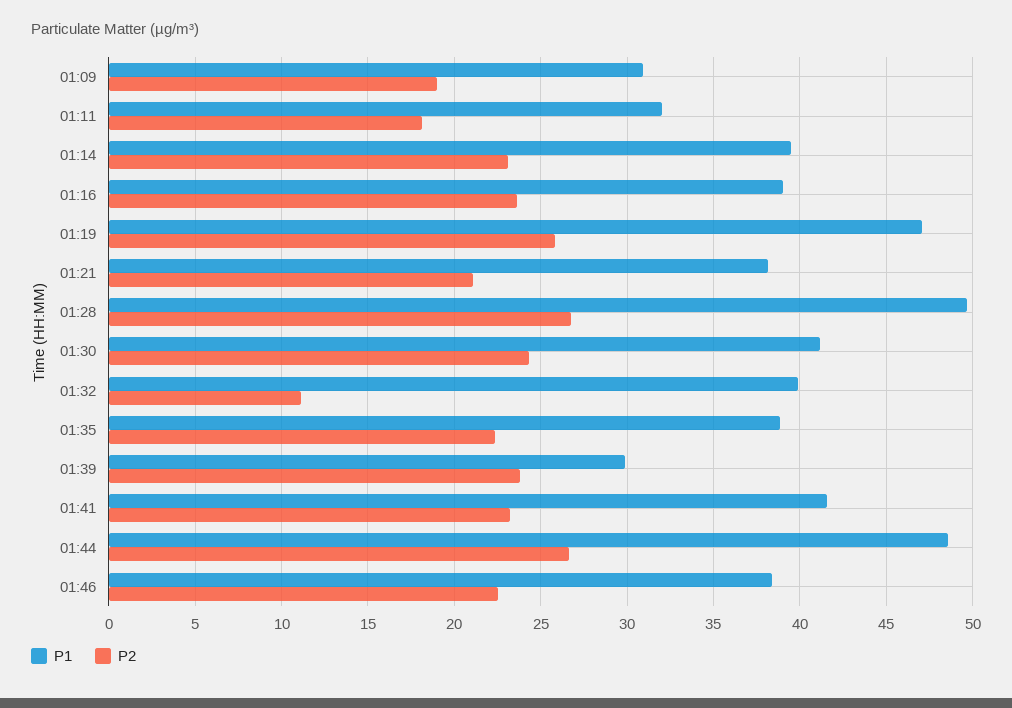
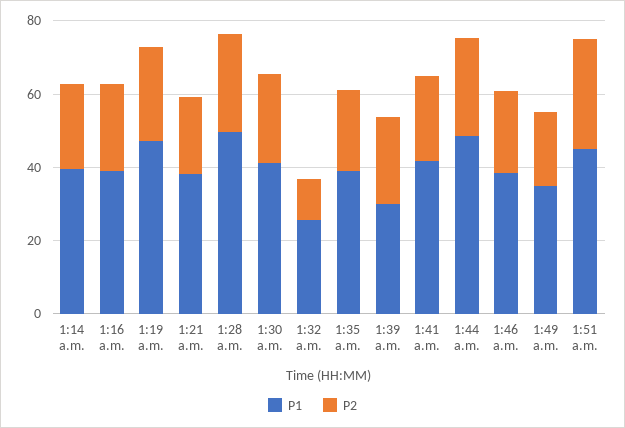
P1, 01:09: 31 -> none
P2, 01:09: 19 -> none
P1, 01:11: 32 -> none
P2, 01:11: 18 -> none
P1, 01:32: 40 -> 25
P1, 1:49 a.m.: none -> 35
P2, 1:49 a.m.: none -> 20
P1, 1:51 a.m.: none -> 45
P2, 1:51 a.m.: none -> 30

